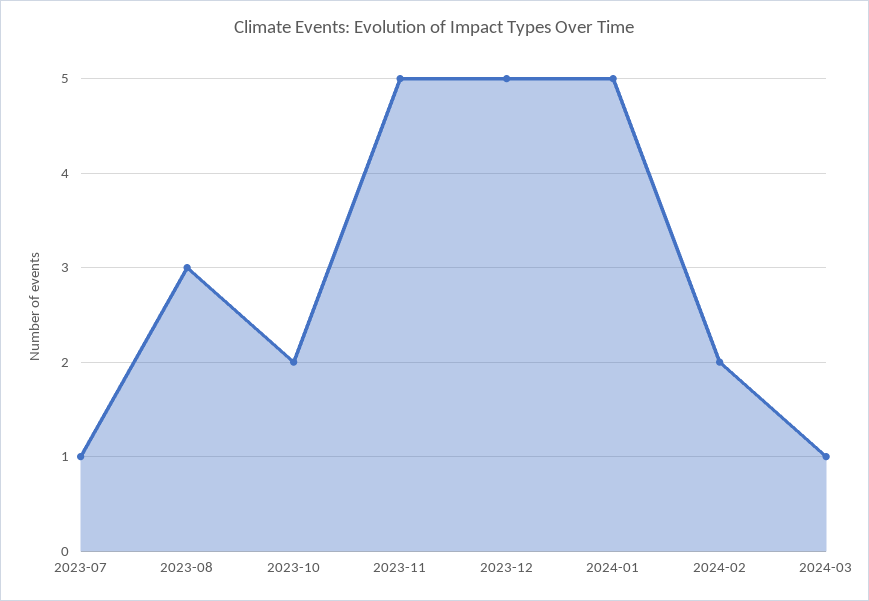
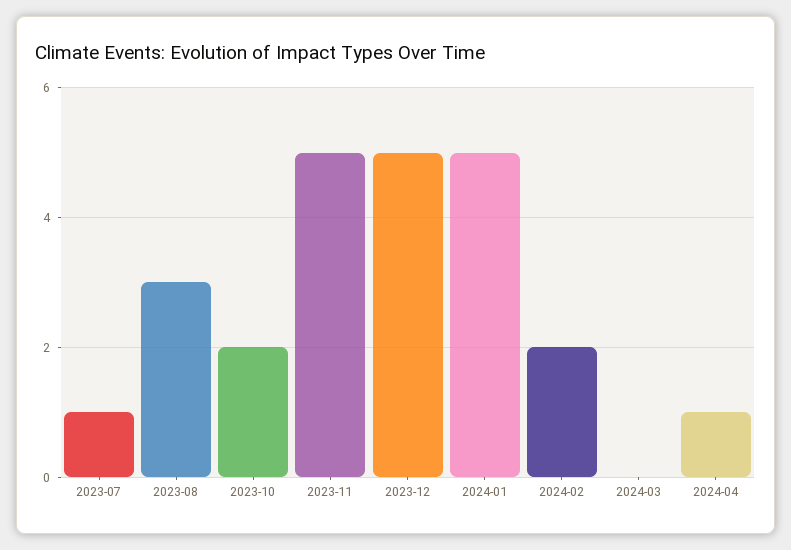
2024-03: 1 -> 0
2024-04: none -> 1

